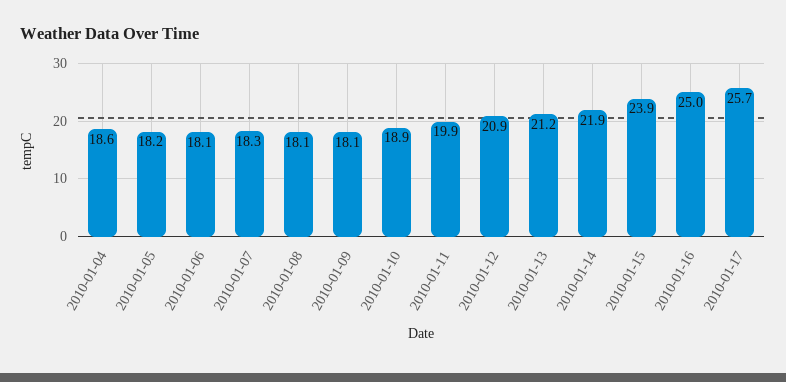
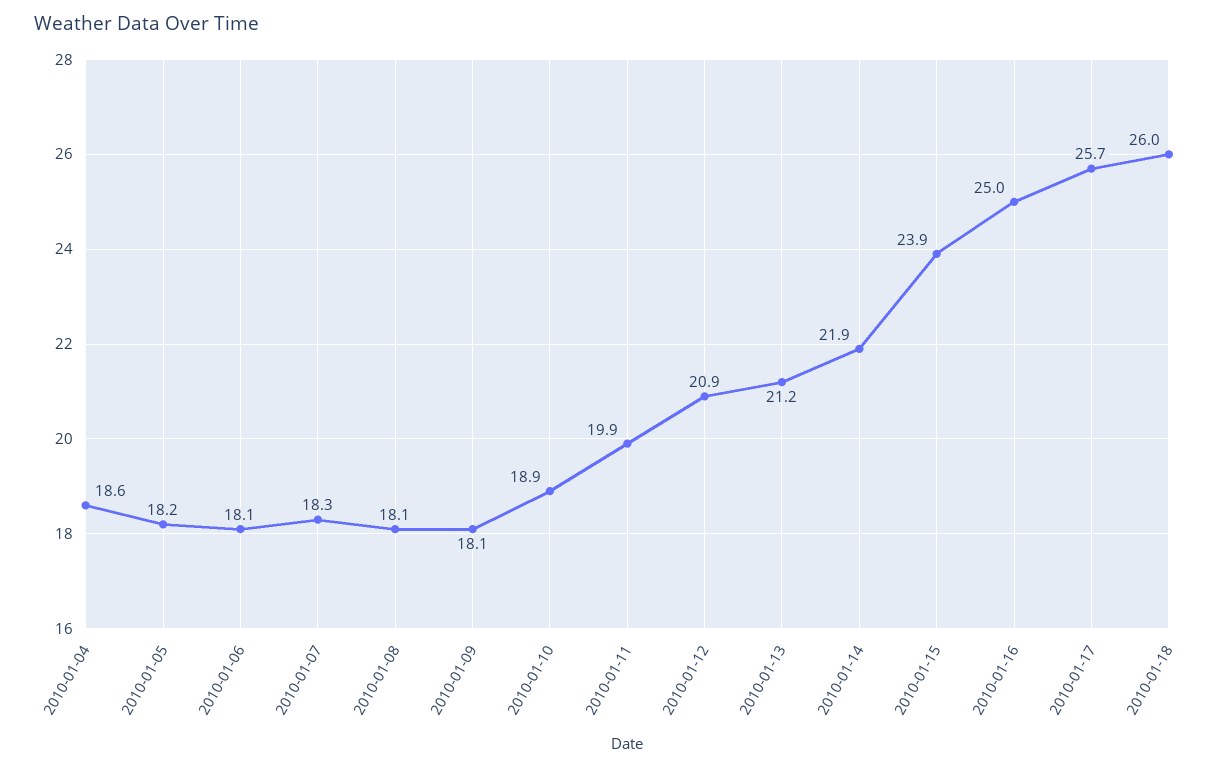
2010-01-18: none -> 26

